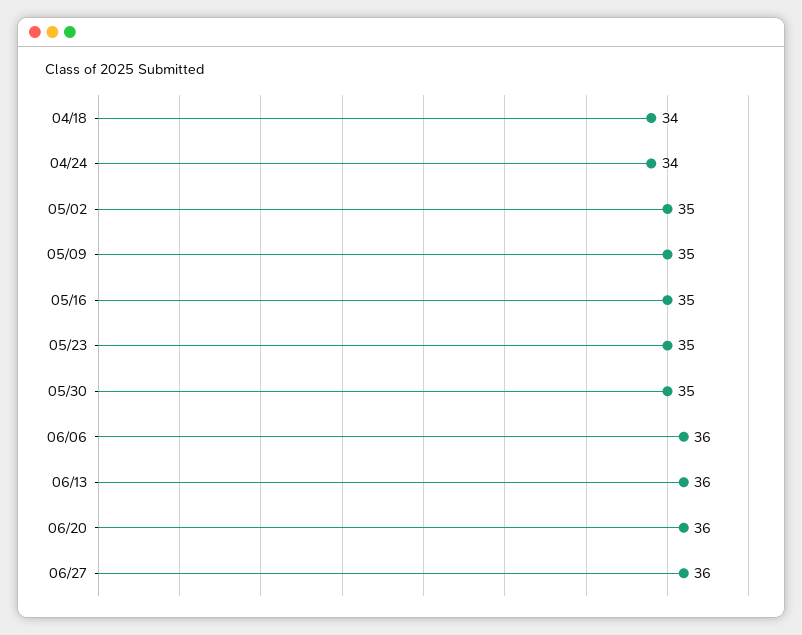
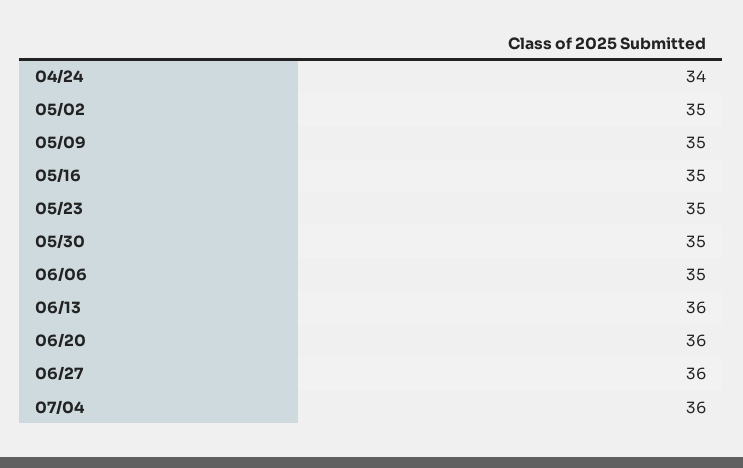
04/18: 34 -> none
06/06: 36 -> 35
07/04: none -> 36

